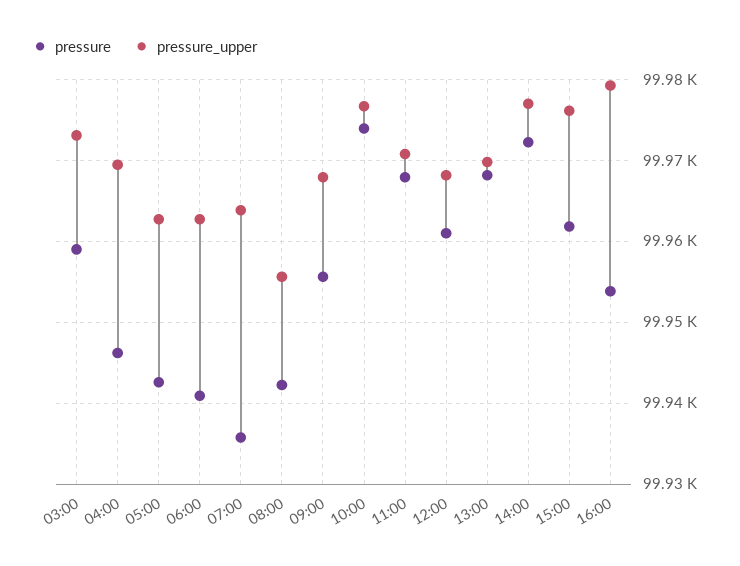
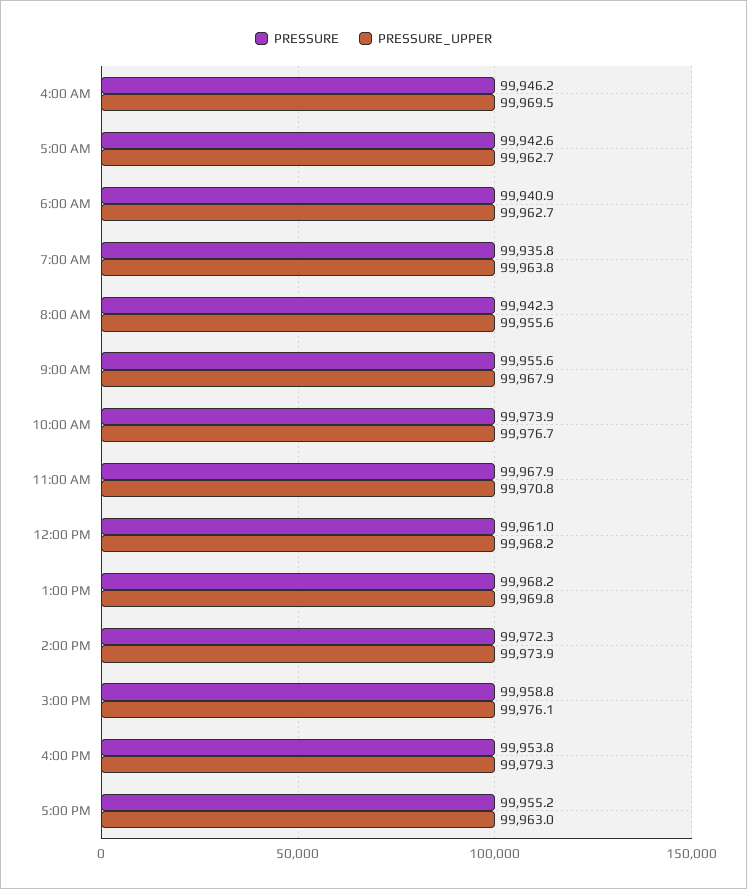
pressure, 03:00: 99959 -> none
pressure_upper, 03:00: 99973 -> none
pressure_upper, 14:00: 99977 -> 99973.9
pressure, 15:00: 99962 -> 99958.8
pressure, 5:00 PM: none -> 99955.2
pressure_upper, 5:00 PM: none -> 99963

